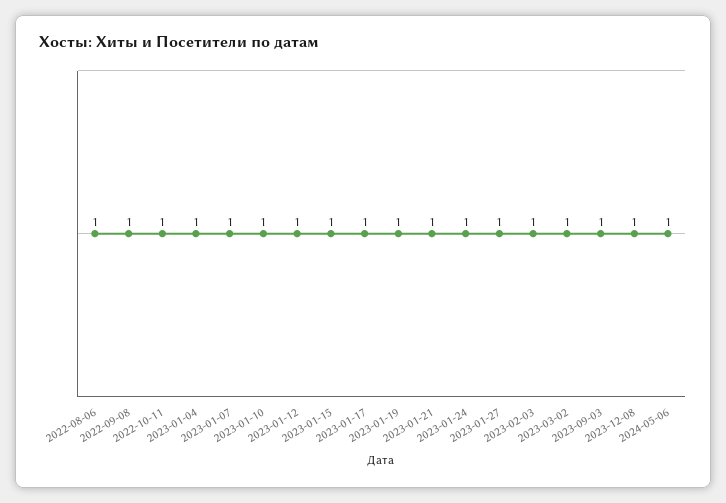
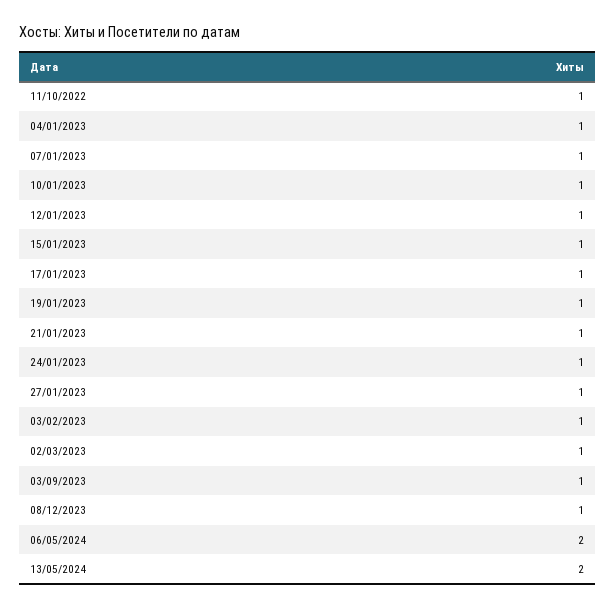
2022-08-06: 1 -> none
2022-09-08: 1 -> none
2024-05-06: 1 -> 2
13/05/2024: none -> 2

